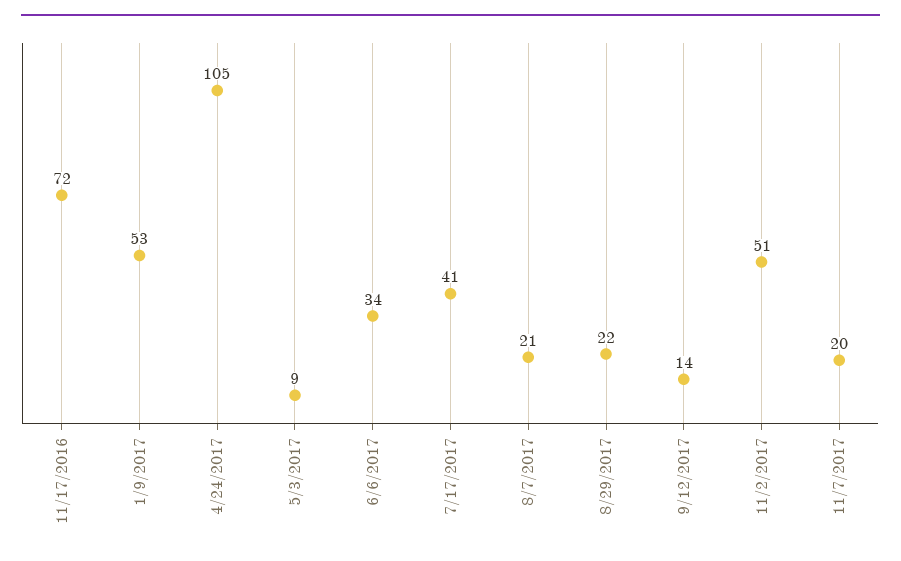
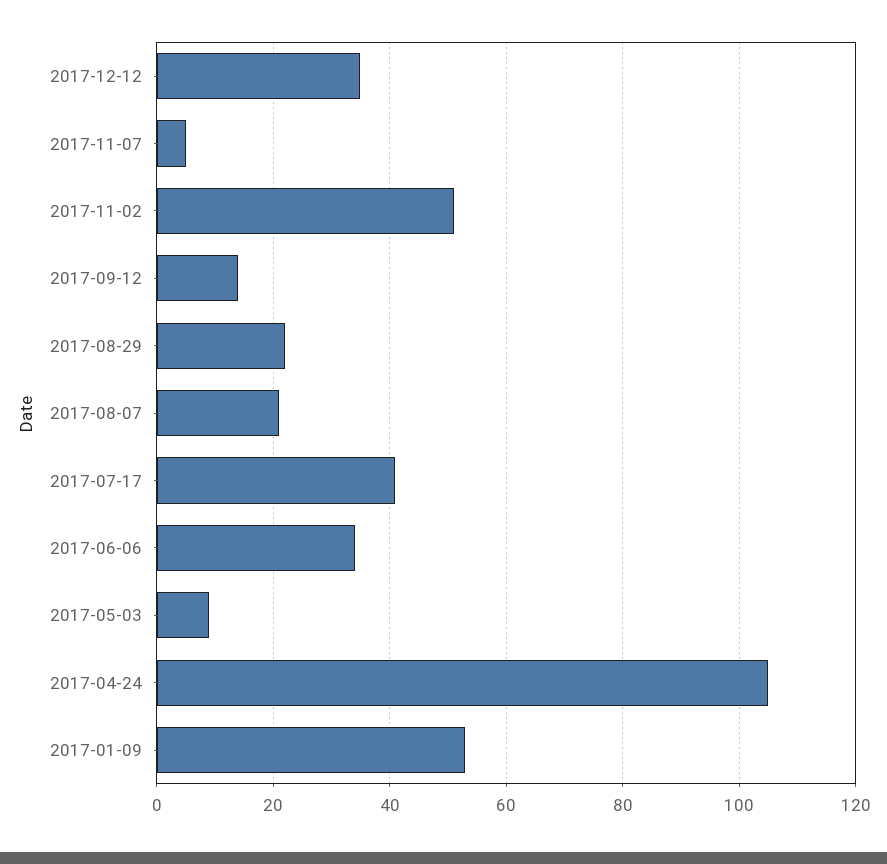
11/17/2016: 72 -> none
11/7/2017: 20 -> 5
2017-12-12: none -> 35

